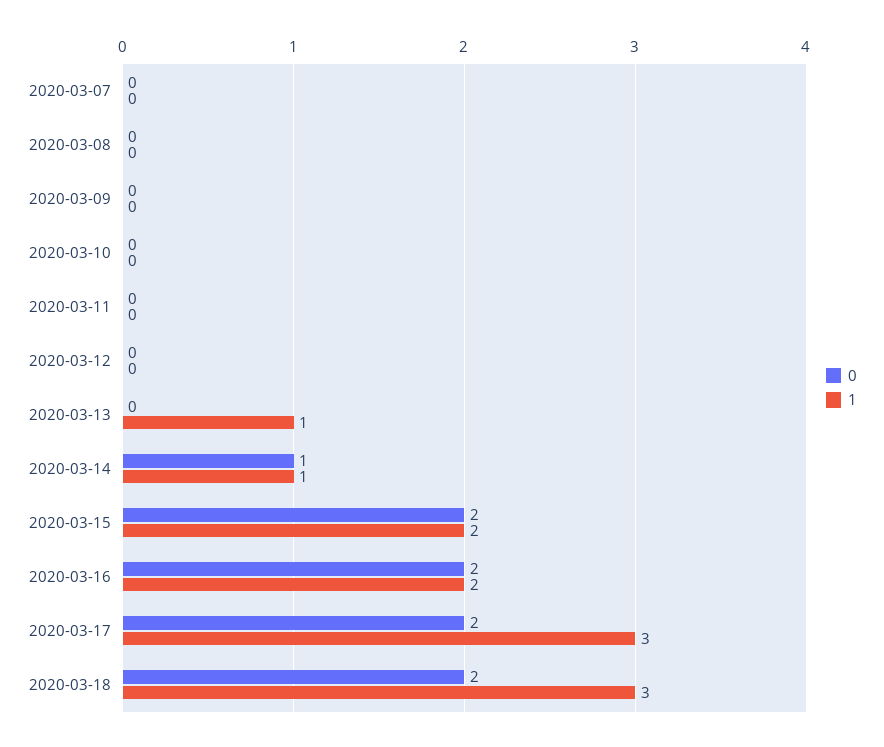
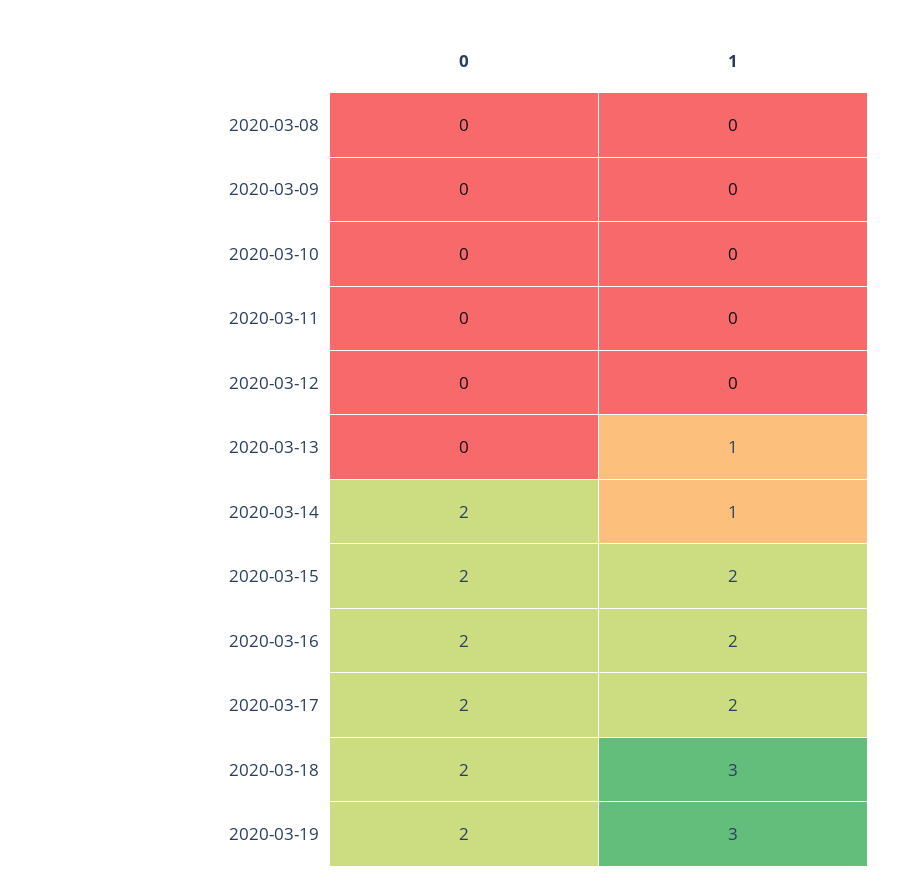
0, 2020-03-07: 0 -> none
1, 2020-03-07: 0 -> none
0, 2020-03-14: 1 -> 2
1, 2020-03-17: 3 -> 2
0, 2020-03-19: none -> 2
1, 2020-03-19: none -> 3

